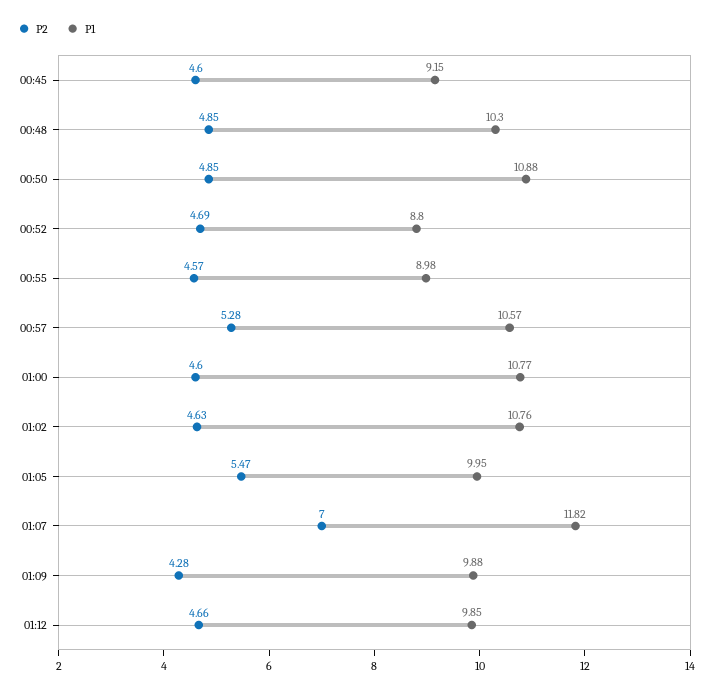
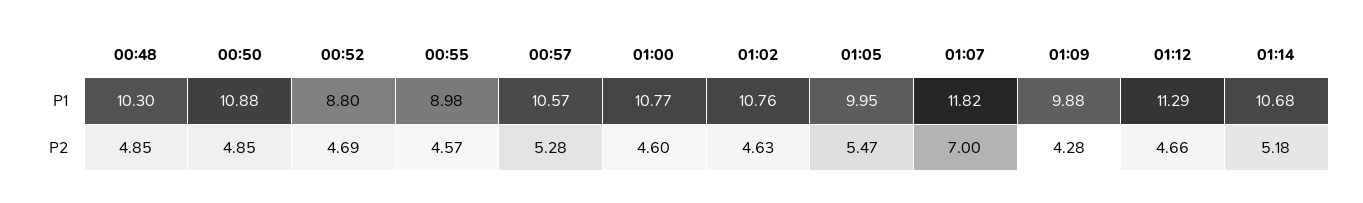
P2, 00:45: 4.6 -> none
P1, 00:45: 9.15 -> none
P1, 01:12: 9.85 -> 11.29
P1, 01:14: none -> 10.68
P2, 01:14: none -> 5.18

